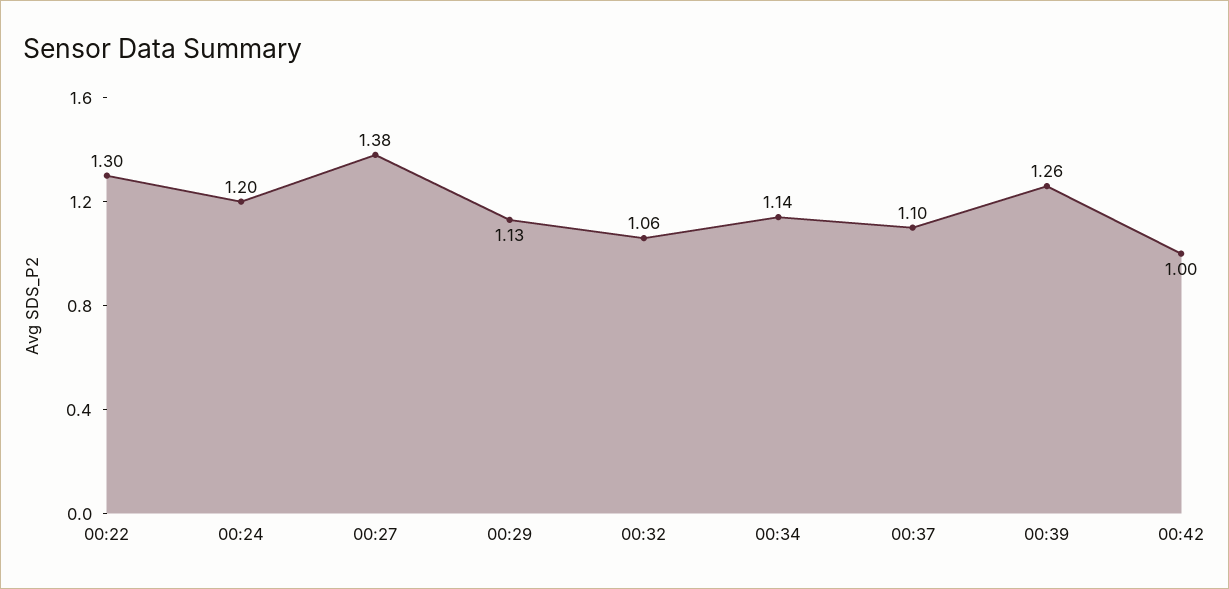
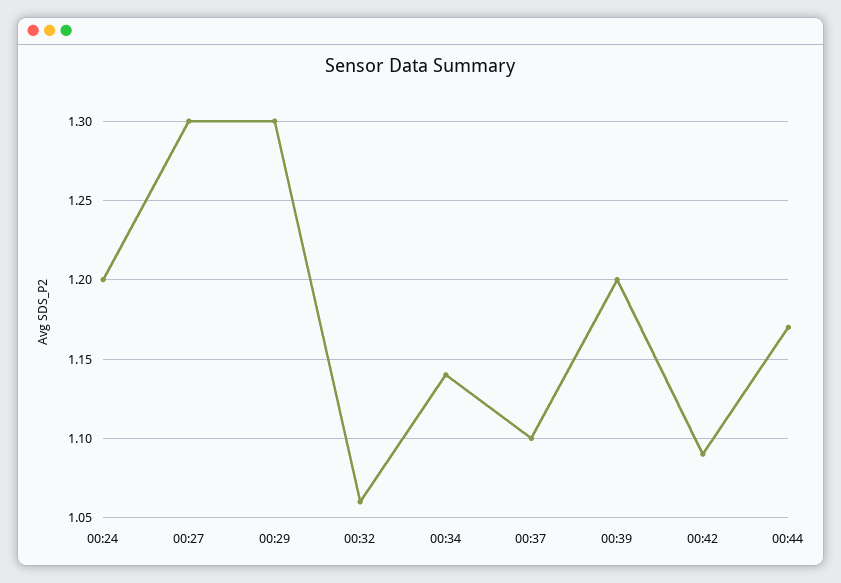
00:22: 1.3 -> none
00:27: 1.38 -> 1.3
00:29: 1.13 -> 1.3
00:39: 1.26 -> 1.2
00:42: 1 -> 1.09
00:44: none -> 1.17

